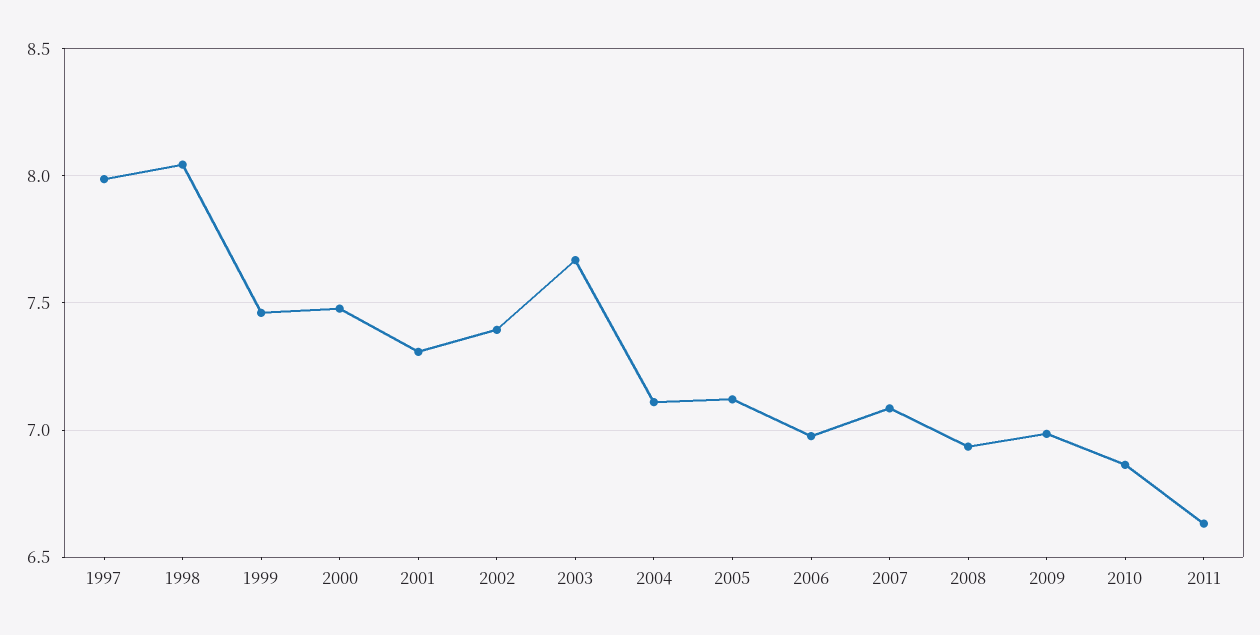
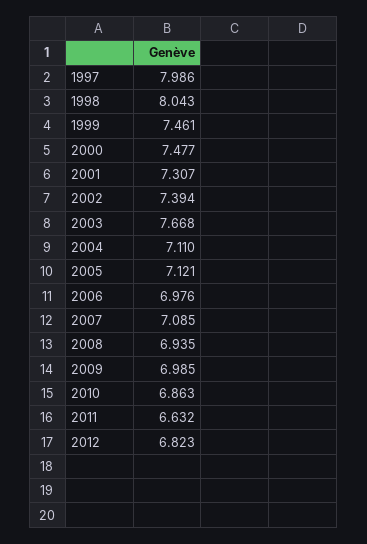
2012: none -> 6.823

